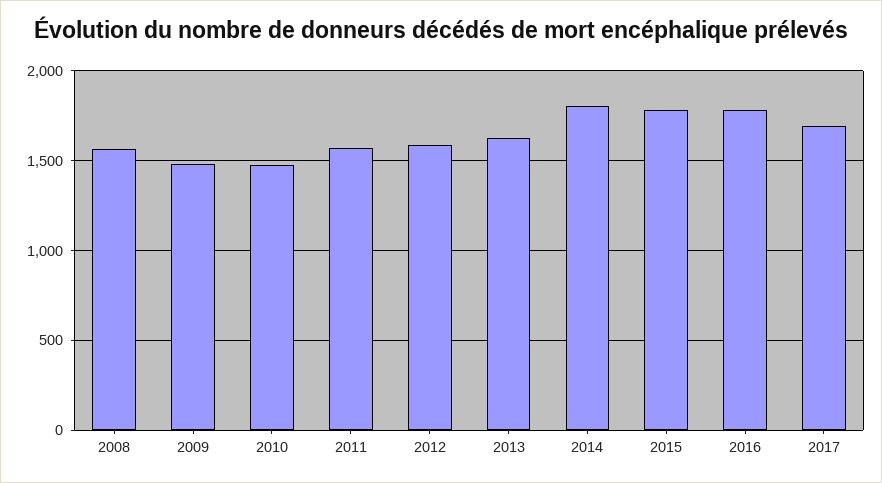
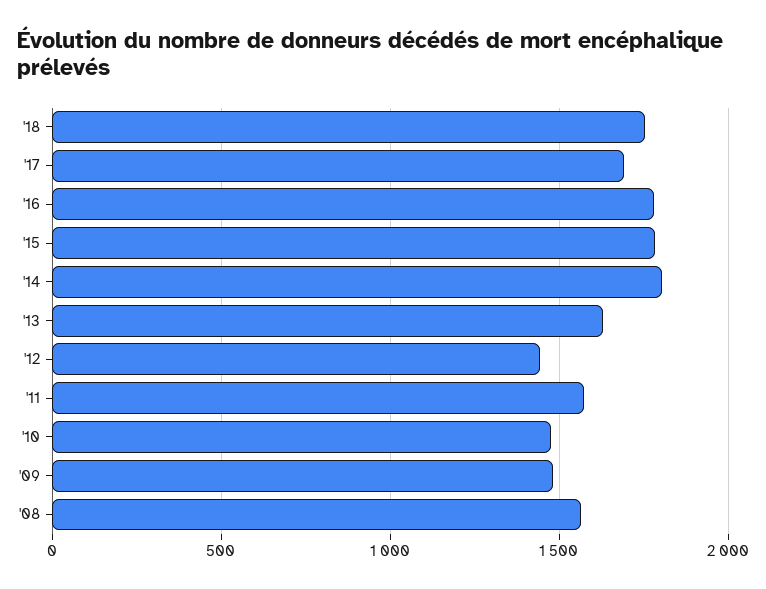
2012: 1600 -> 1450
'18: none -> 1750

